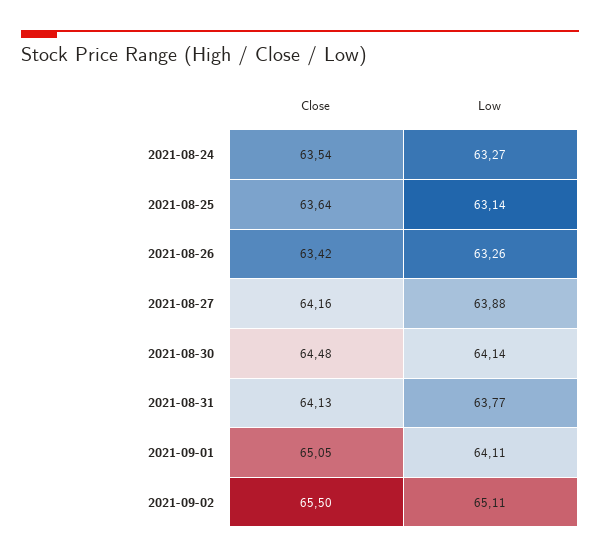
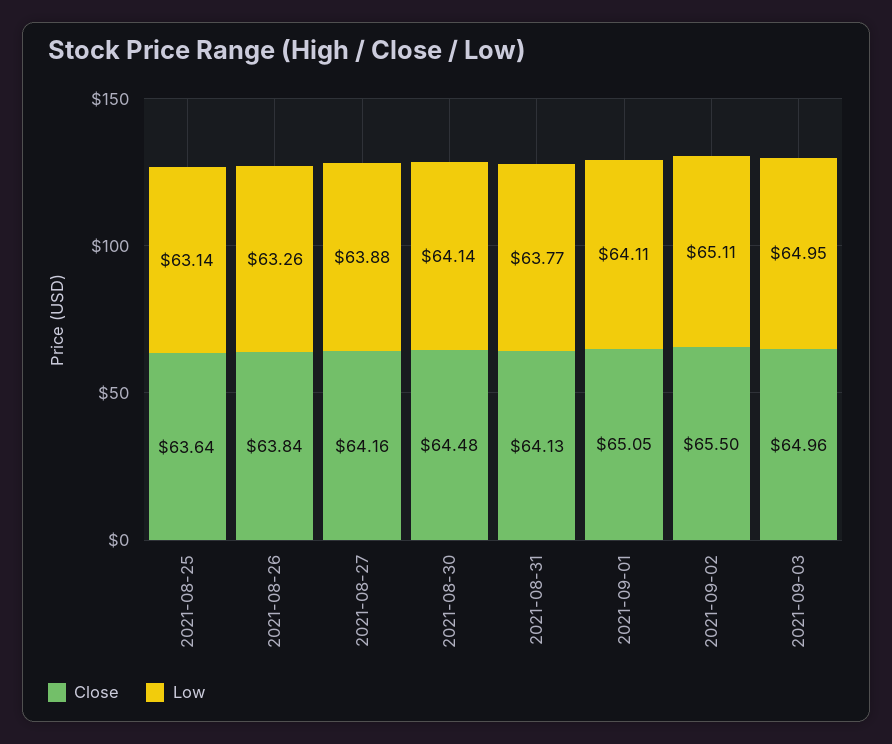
Close, 2021-08-24: 63.54 -> none
Low, 2021-08-24: 63.27 -> none
Close, 2021-08-26: 63.42 -> 63.84
Close, 2021-09-03: none -> 64.96
Low, 2021-09-03: none -> 64.95

